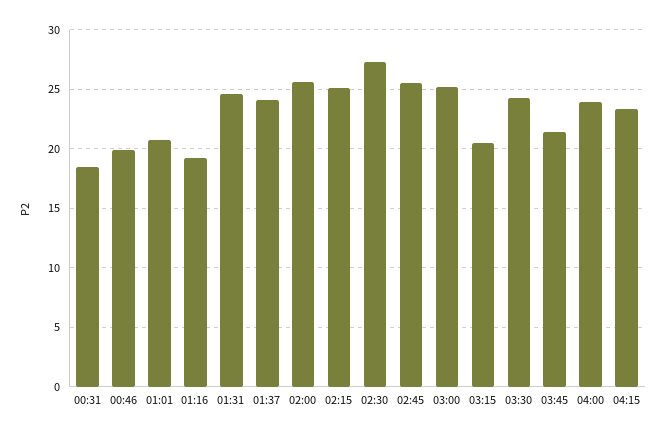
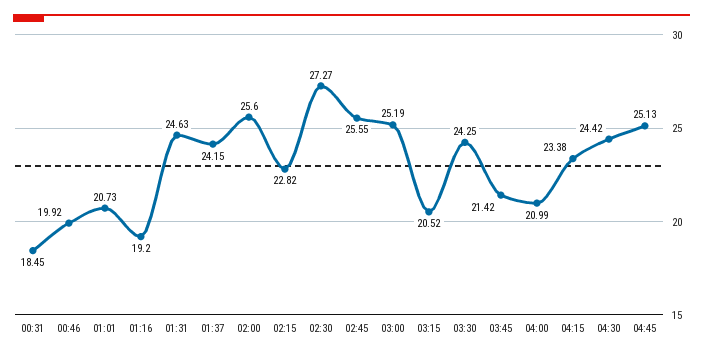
02:15: 25 -> 22.82
04:00: 24 -> 20.99
04:30: none -> 24.42
04:45: none -> 25.13

